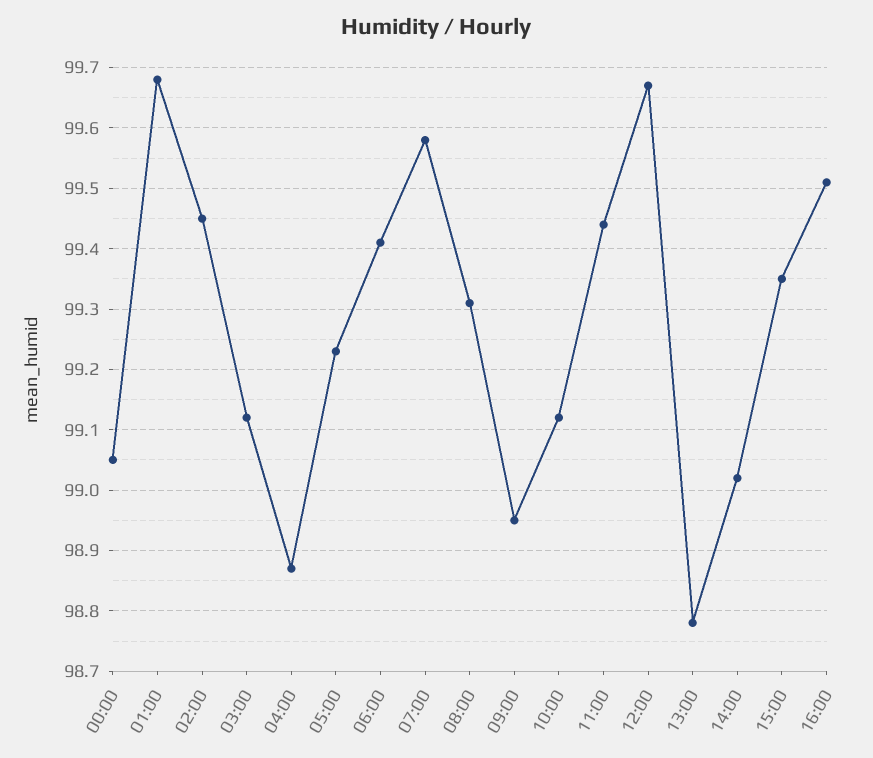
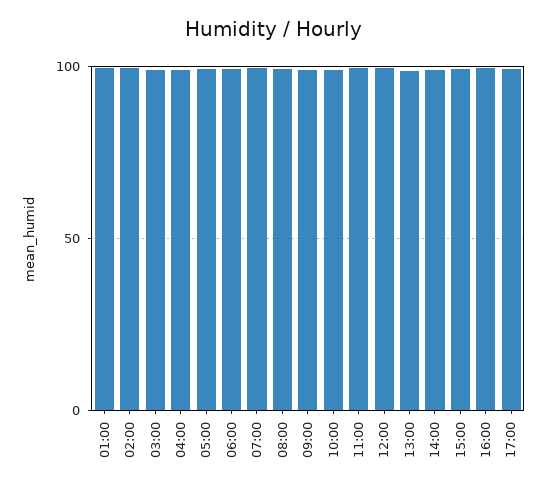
00:00: 99.05 -> none
17:00: none -> 100

